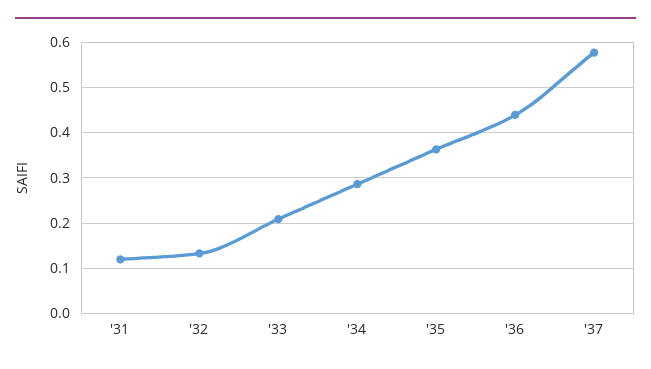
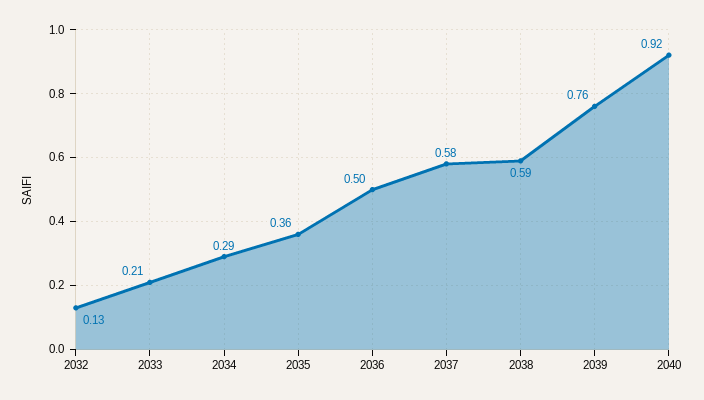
'31: 0.12 -> none
'36: 0.44 -> 0.5
2038: none -> 0.59
2039: none -> 0.76
2040: none -> 0.92

